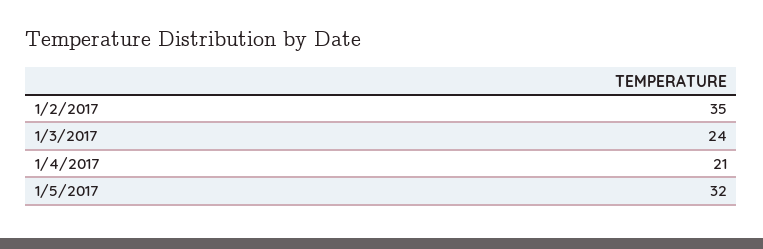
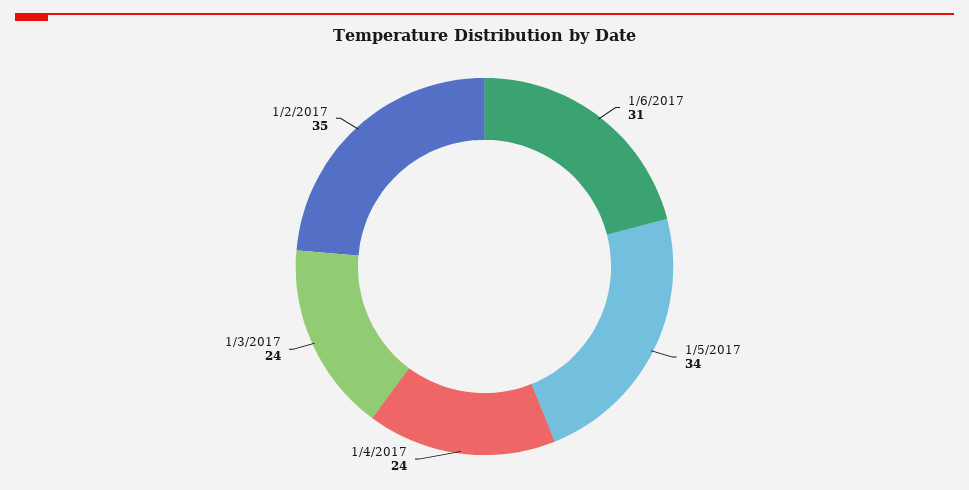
1/4/2017: 21 -> 24
1/5/2017: 32 -> 34
1/6/2017: none -> 31

